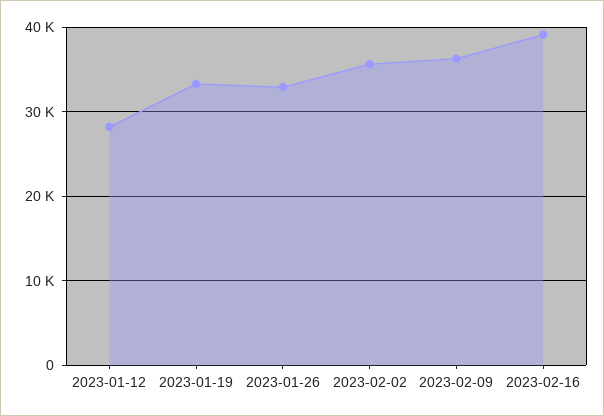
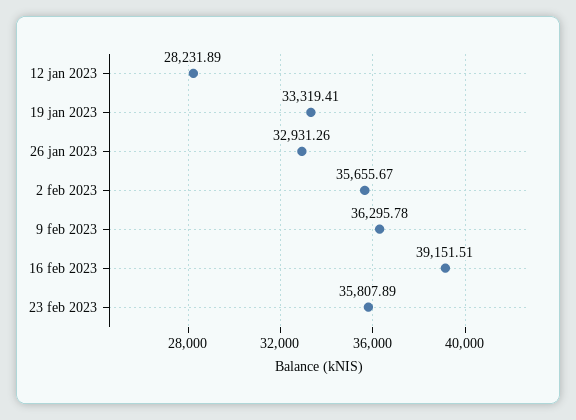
23 feb 2023: none -> 35807.89

